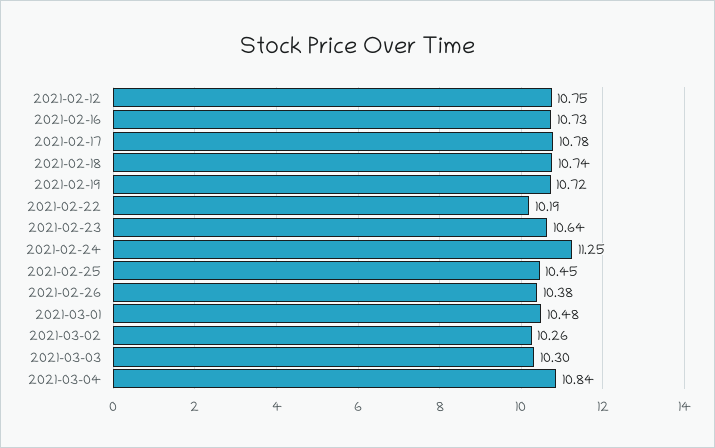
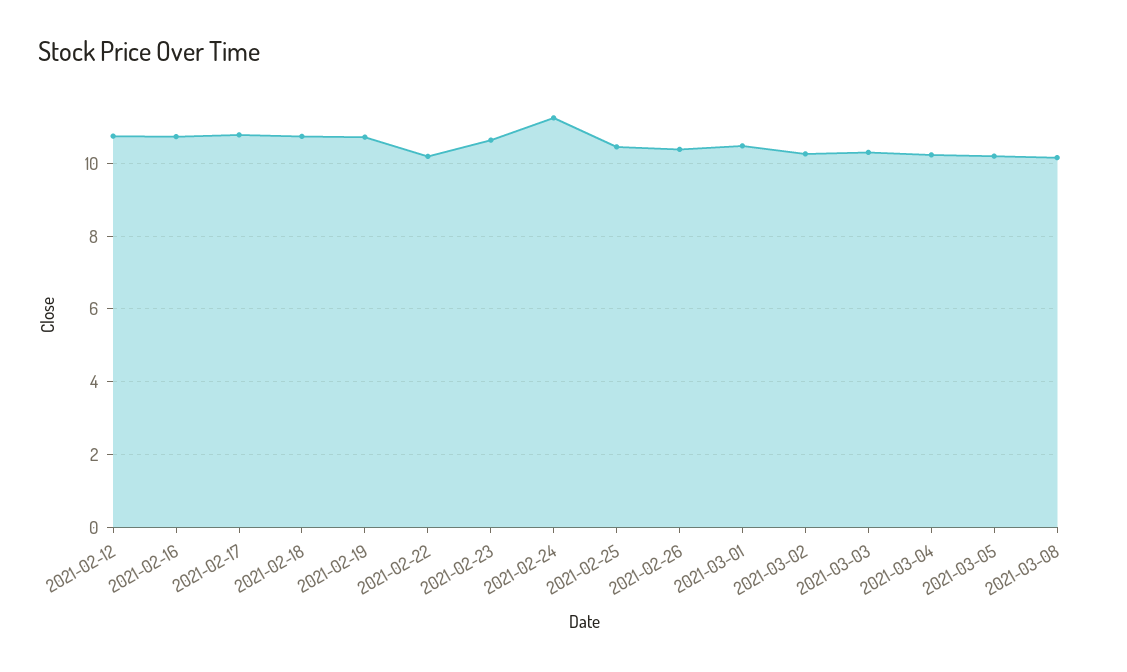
2021-03-04: 10.84 -> 10.2
2021-03-05: none -> 10.2
2021-03-08: none -> 10.2

